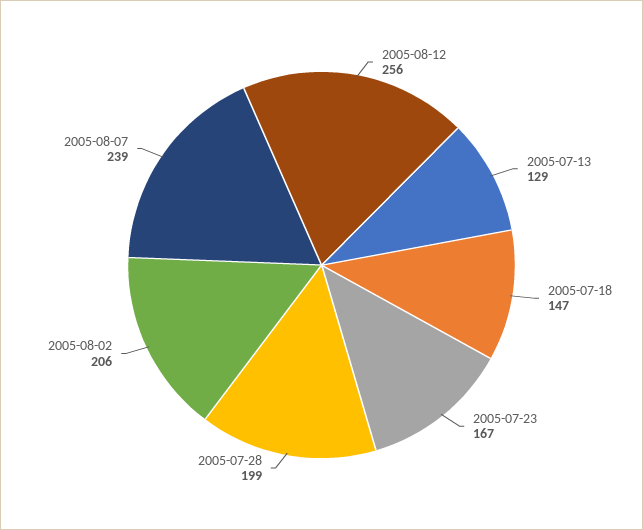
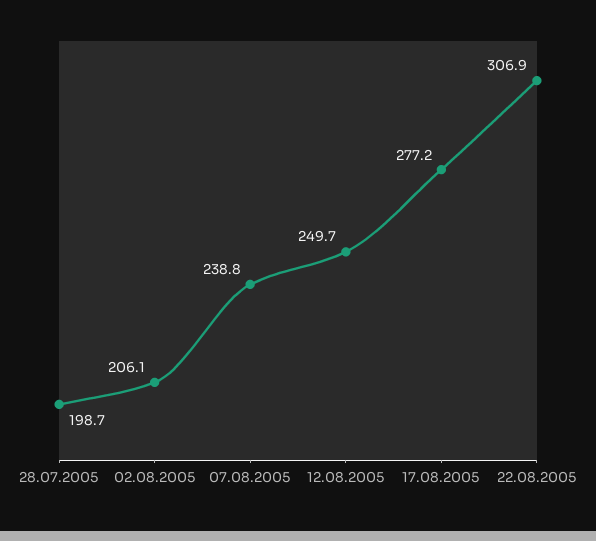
2005-08-12: 256 -> 249.7
2005-07-13: 129 -> none
2005-07-18: 147 -> none
2005-07-23: 167 -> none
17.08.2005: none -> 277.2
22.08.2005: none -> 306.9

